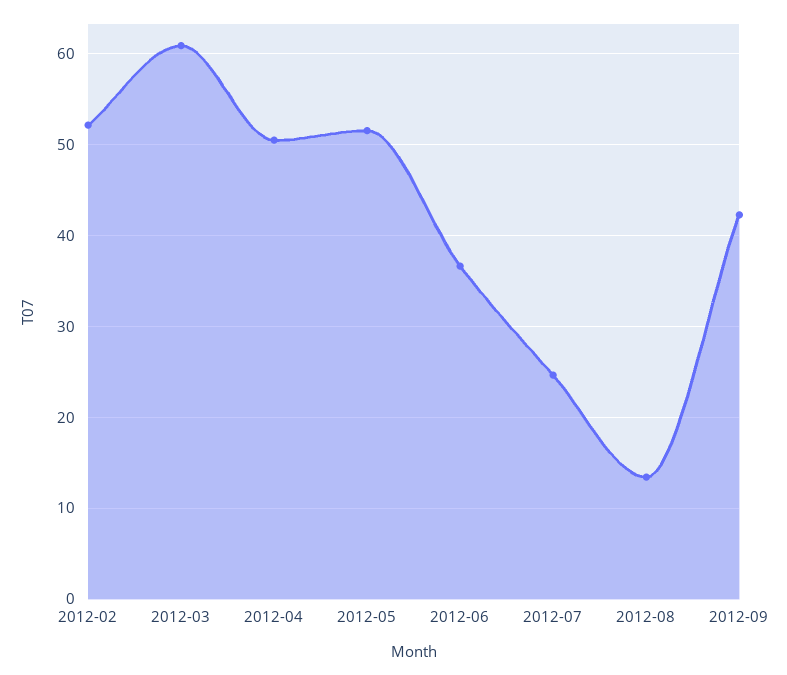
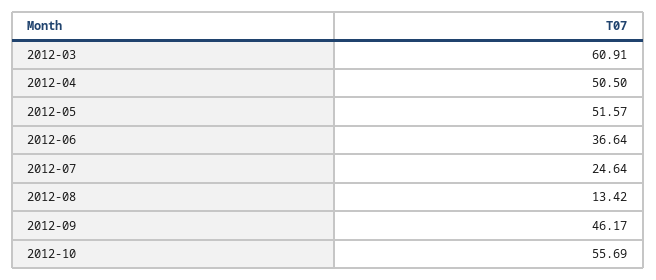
2012-02: 52 -> none
2012-09: 42 -> 46.17
2012-10: none -> 55.69

